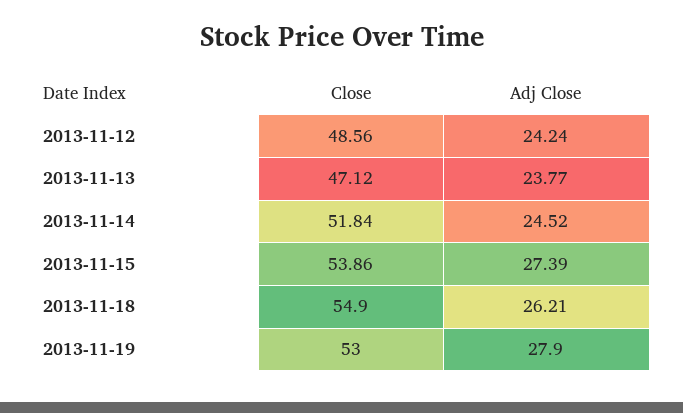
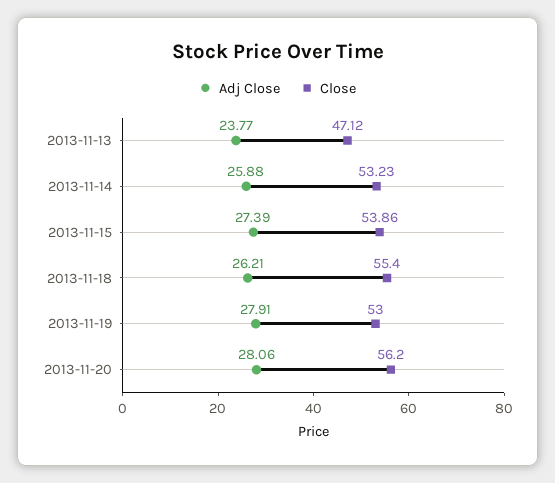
Close, 2013-11-12: 48.56 -> none
Adj Close, 2013-11-12: 24.24 -> none
Close, 2013-11-14: 51.84 -> 53.23
Adj Close, 2013-11-14: 24.52 -> 25.88
Close, 2013-11-18: 54.9 -> 55.4
Adj Close, 2013-11-19: 27.9 -> 27.91
Adj Close, 2013-11-20: none -> 28.06
Close, 2013-11-20: none -> 56.2

